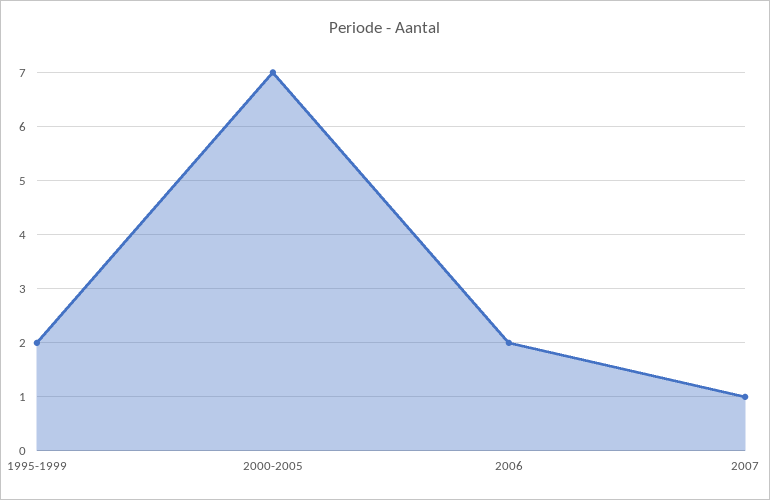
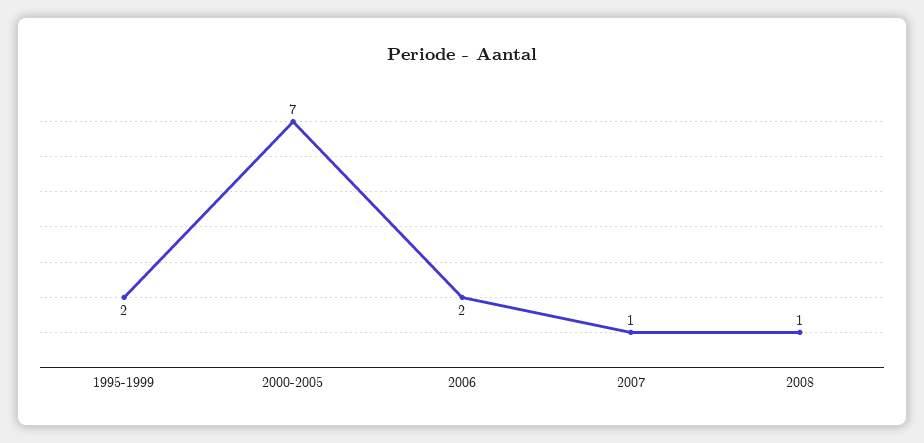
2008: none -> 1

